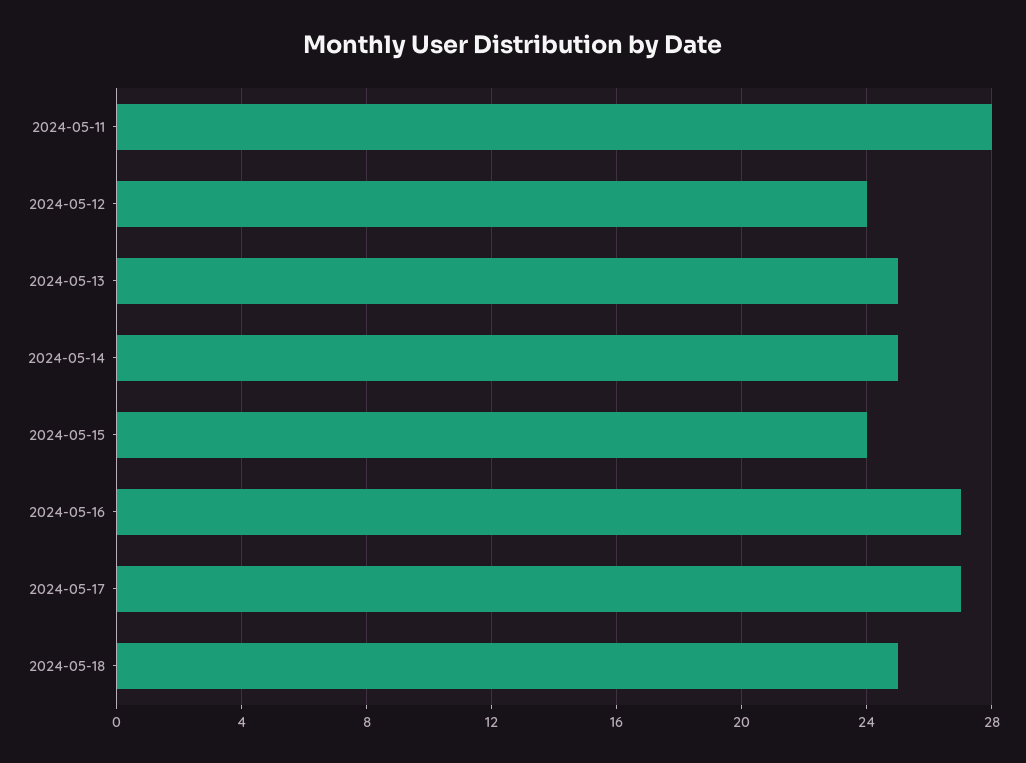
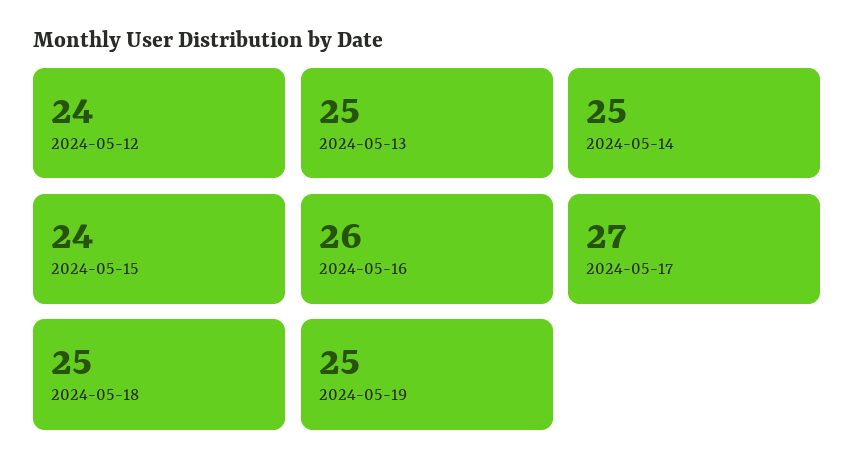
2024-05-11: 28 -> none
2024-05-16: 27 -> 26
2024-05-19: none -> 25

